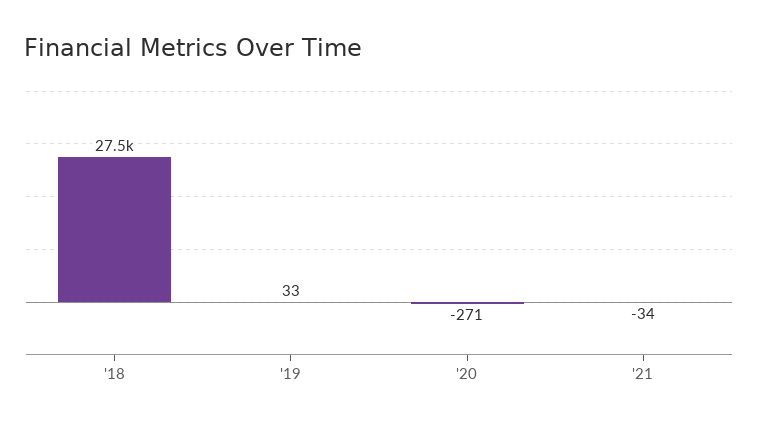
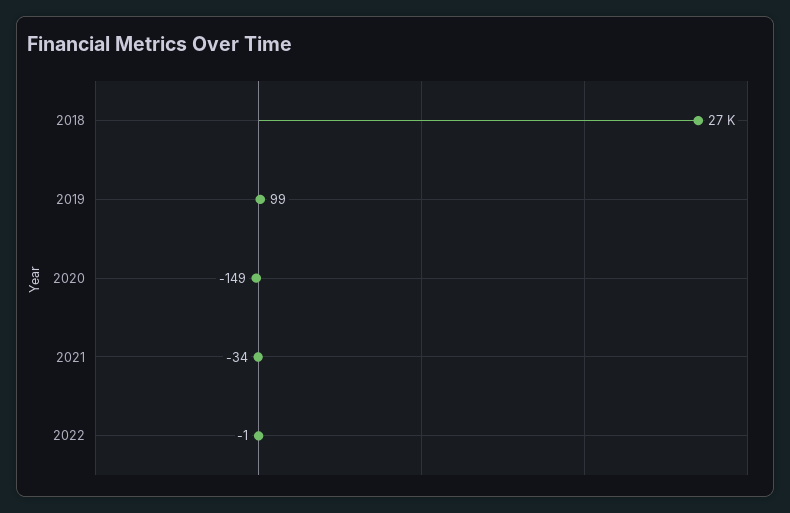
'19: 33 -> 99
'20: -271 -> -149
2022: none -> -1

